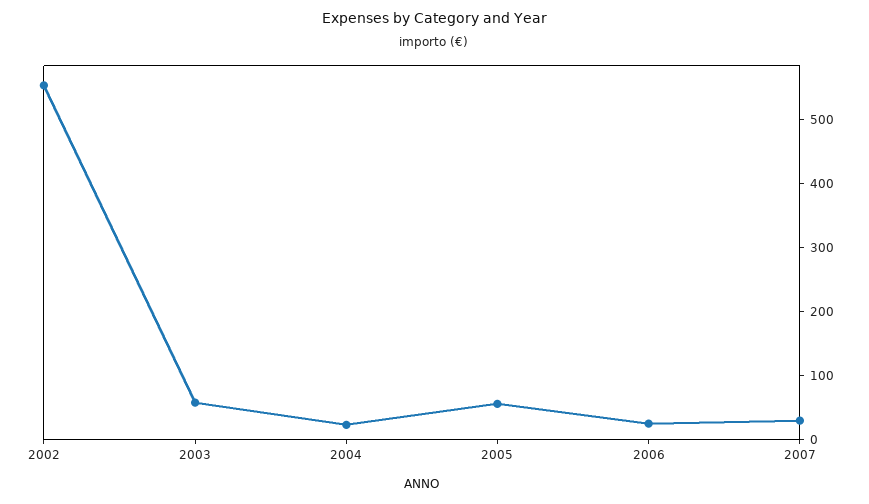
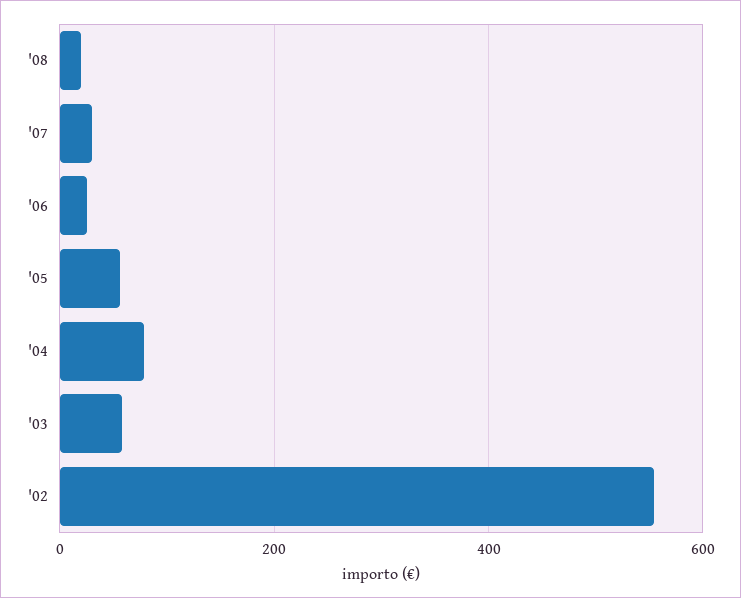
2004: 20 -> 80
'08: none -> 20

